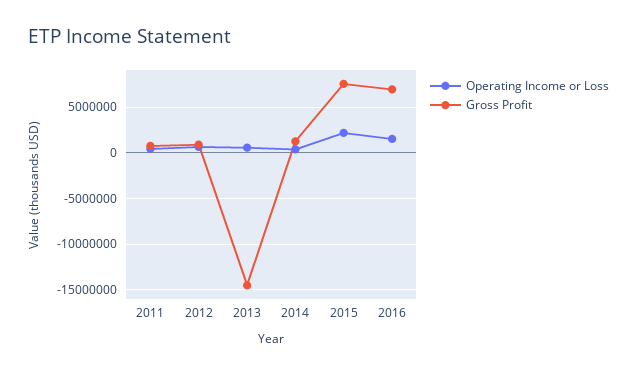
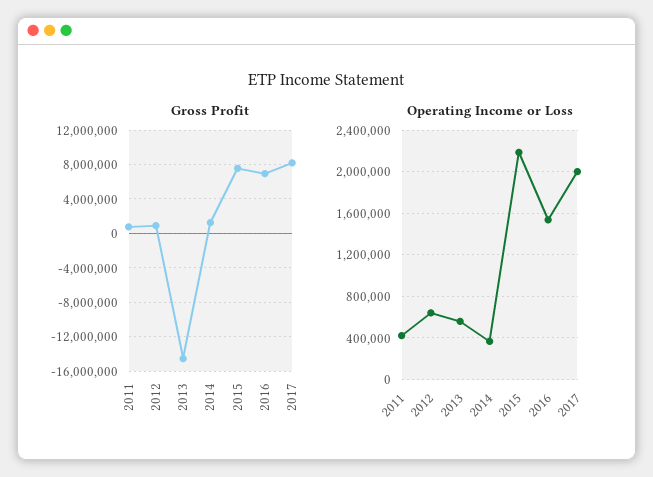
Gross Profit, 2017: none -> 8000000
Operating Income or Loss, 2017: none -> 2000000

